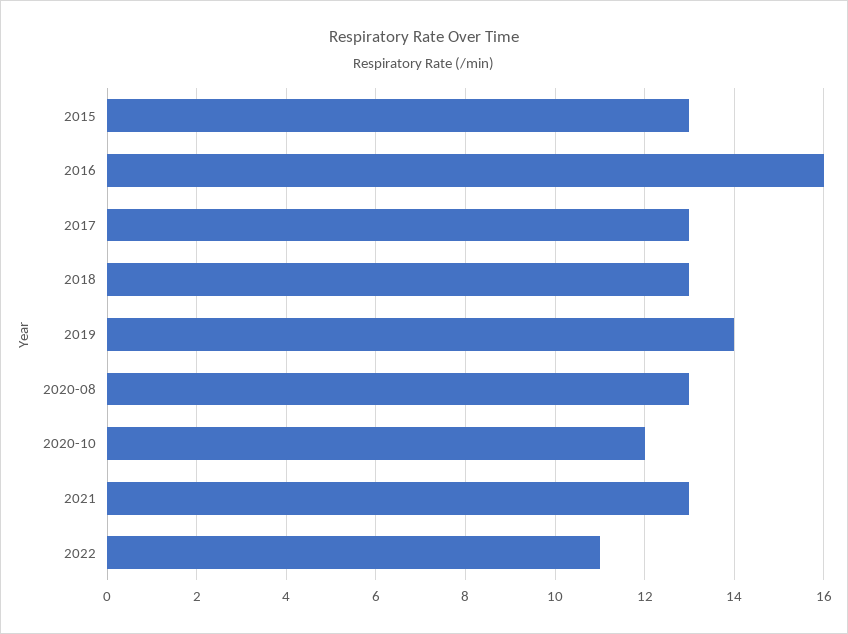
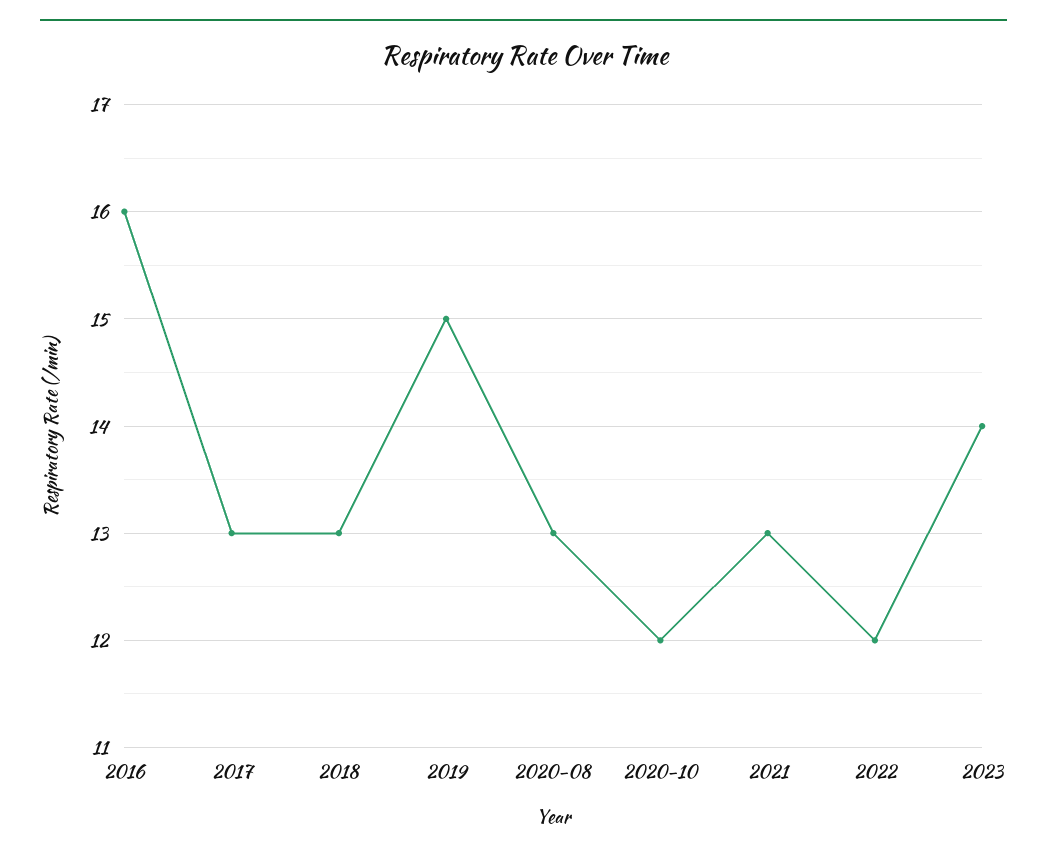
2015: 13 -> none
2019: 14 -> 15
2022: 11 -> 12
2023: none -> 14

